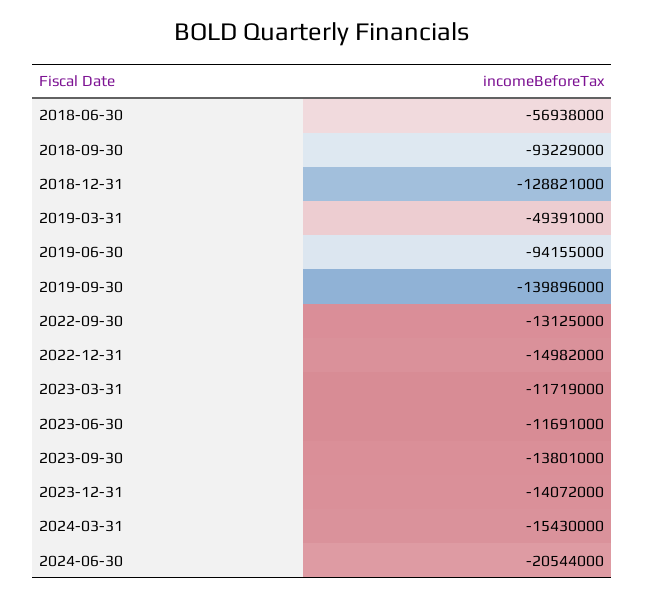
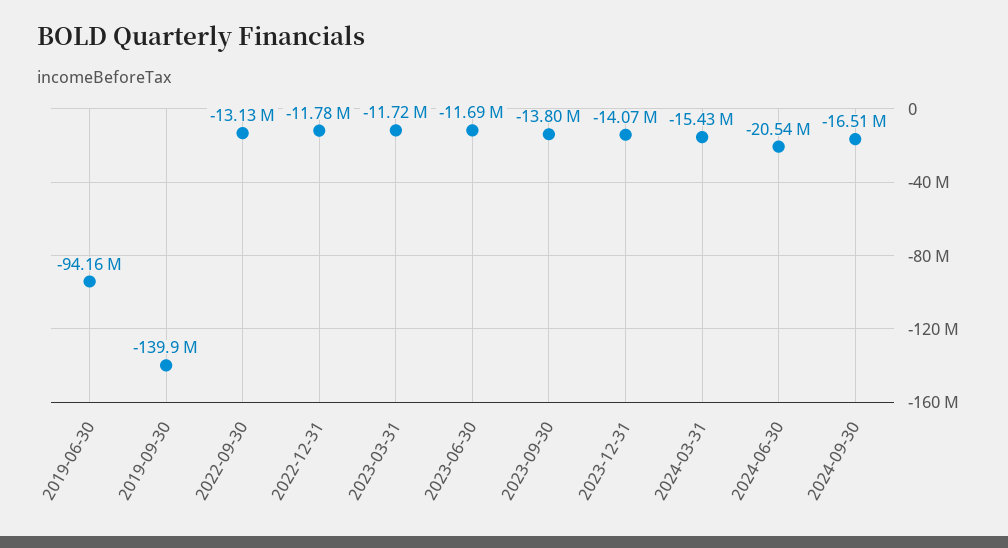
2018-06-30: -56938000 -> none
2018-09-30: -93229000 -> none
2018-12-31: -128821000 -> none
2019-03-31: -49391000 -> none
2022-12-31: -14982000 -> -11780000
2024-09-30: none -> -16510000

